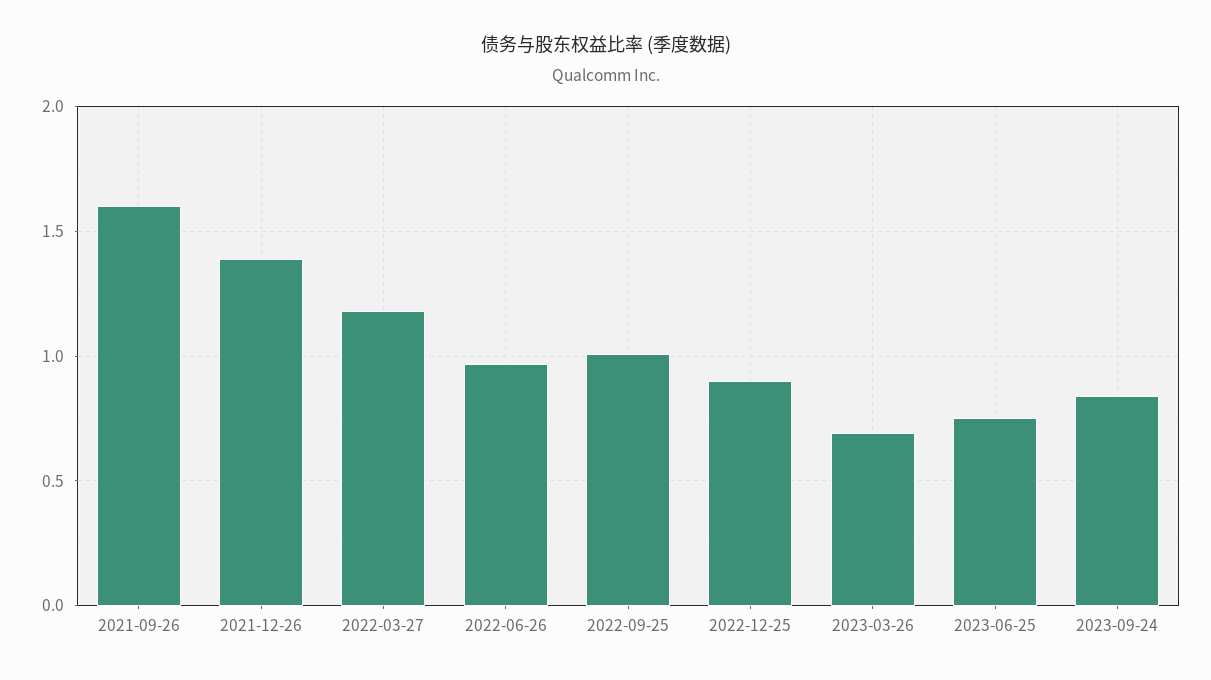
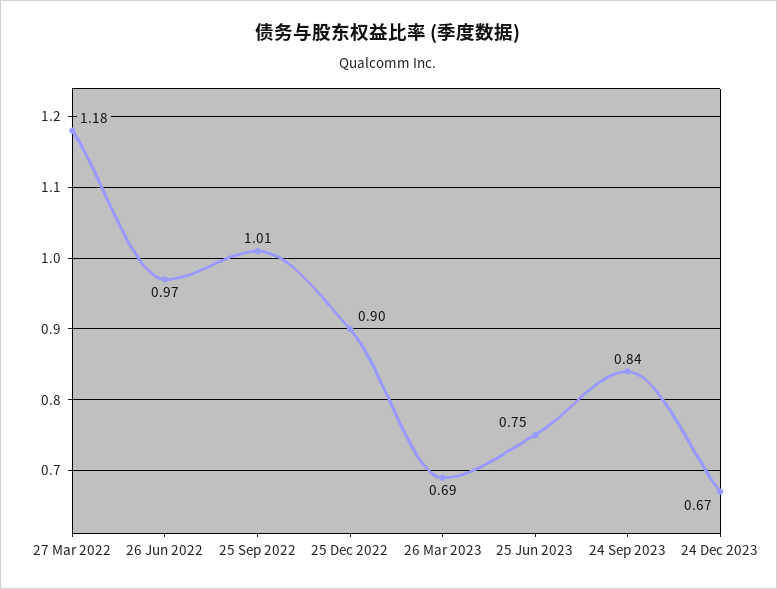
2021-09-26: 1.6 -> none
2021-12-26: 1.4 -> none
24 Dec 2023: none -> 0.67

